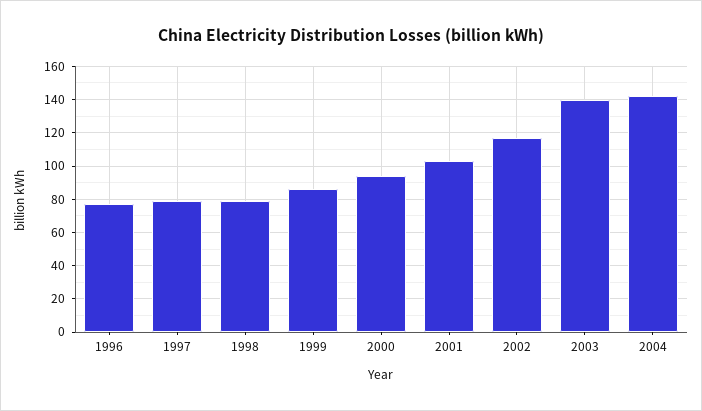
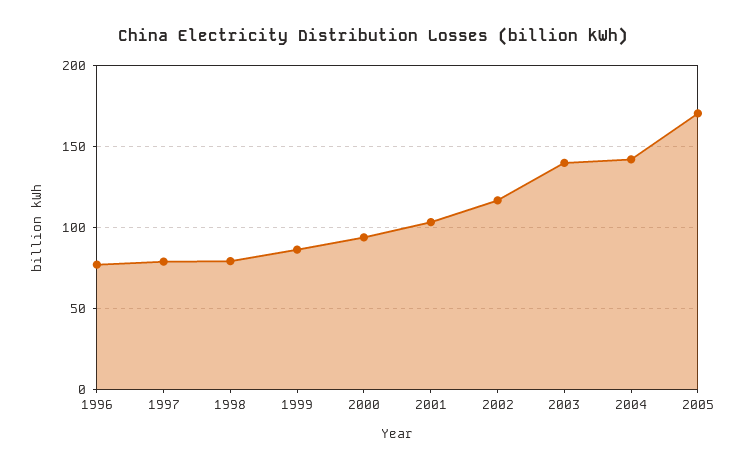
2005: none -> 170

